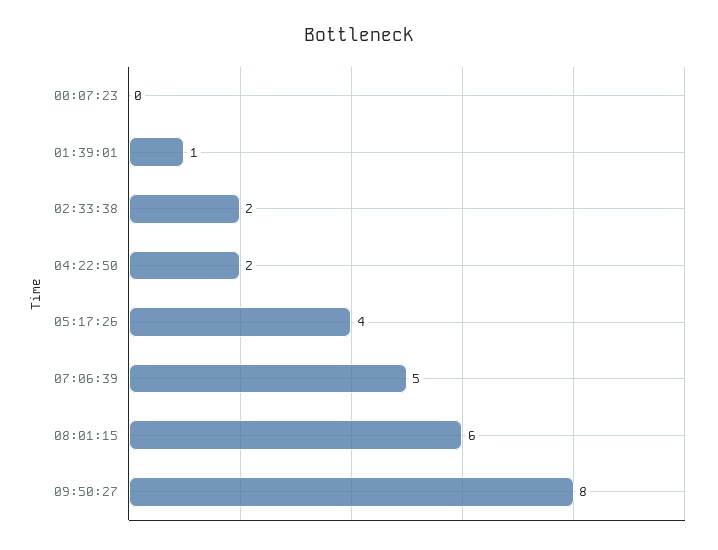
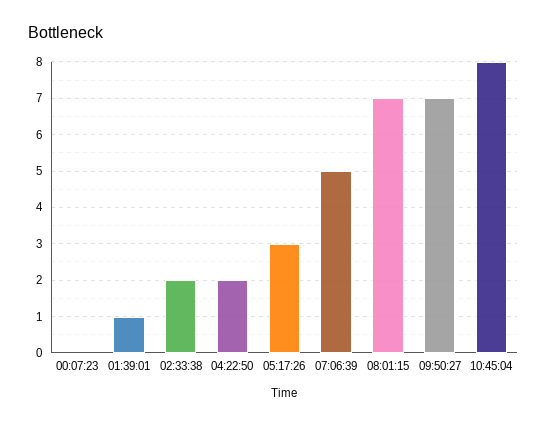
05:17:26: 4 -> 3
08:01:15: 6 -> 7
09:50:27: 8 -> 7
10:45:04: none -> 8

